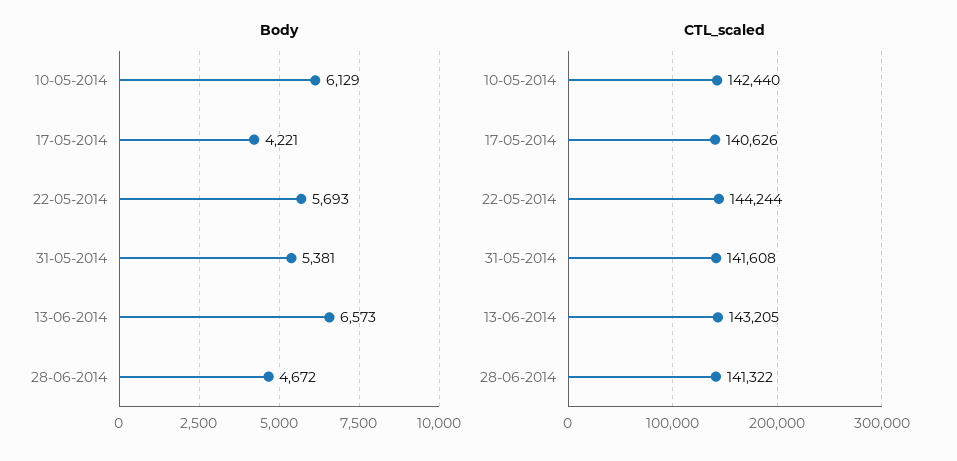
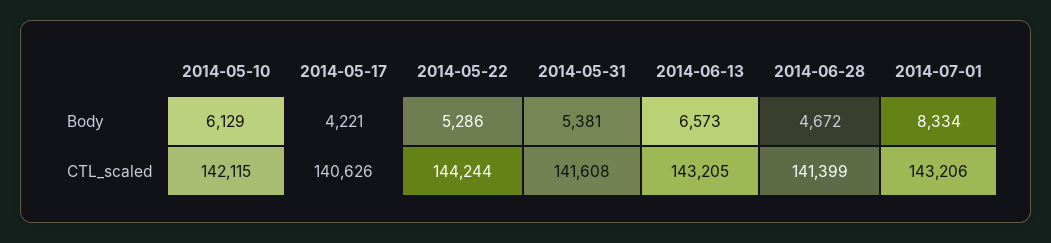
Body, 22-05-2014: 5693 -> 5286
CTL_scaled, 10-05-2014: 142440 -> 142115
CTL_scaled, 28-06-2014: 141322 -> 141399
Body, 2014-07-01: none -> 8334
CTL_scaled, 2014-07-01: none -> 143206

